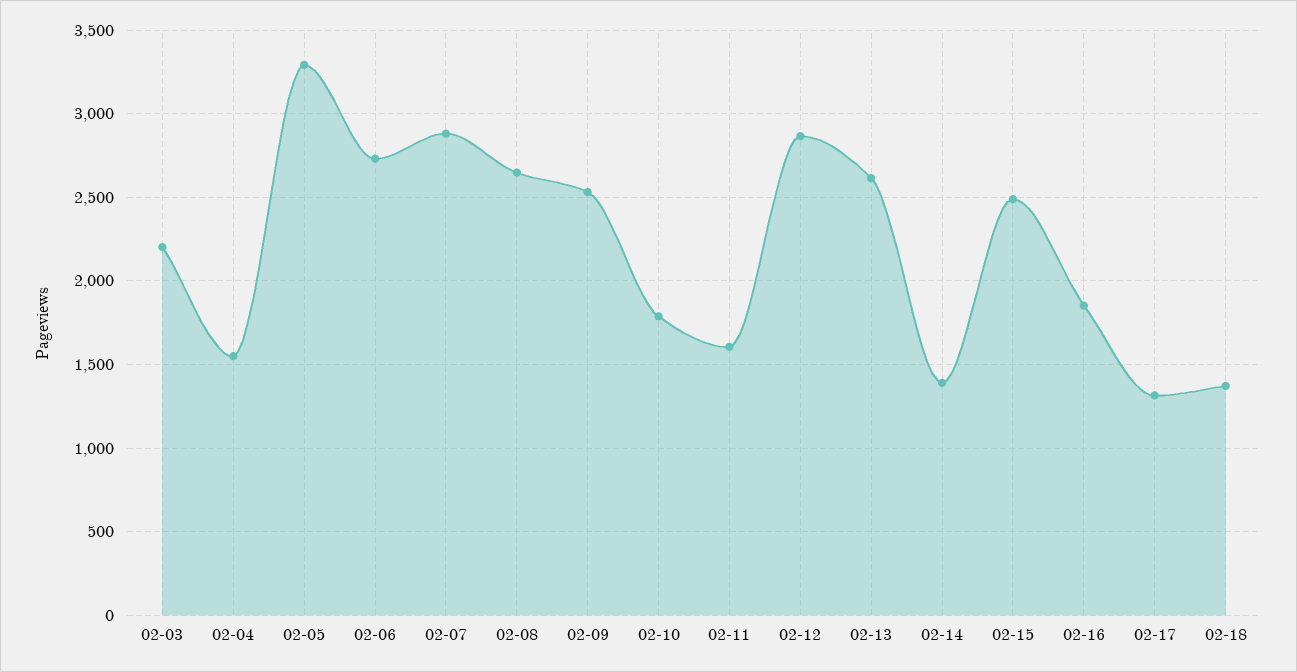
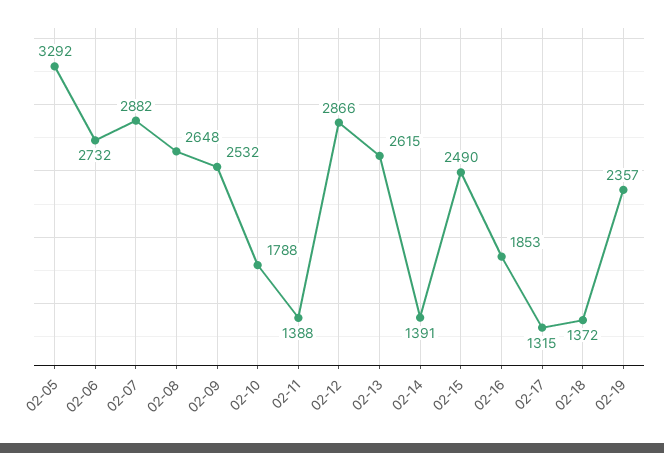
02-03: 2200 -> none
02-04: 1550 -> none
02-11: 1600 -> 1388
02-19: none -> 2357

